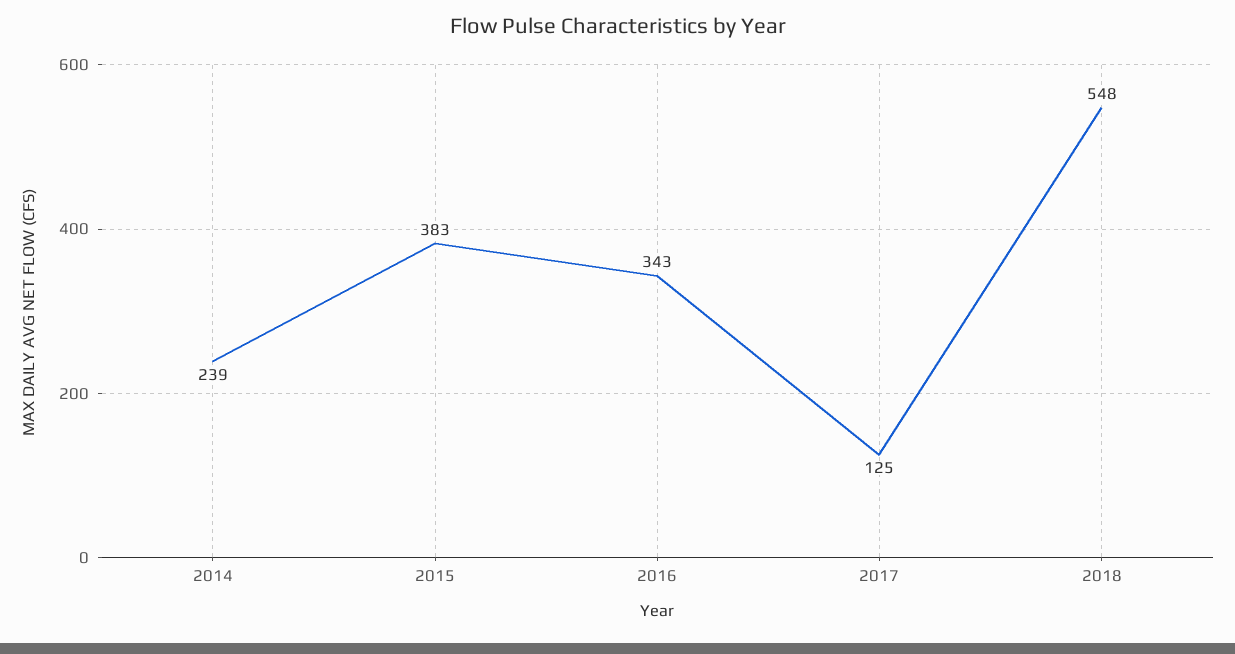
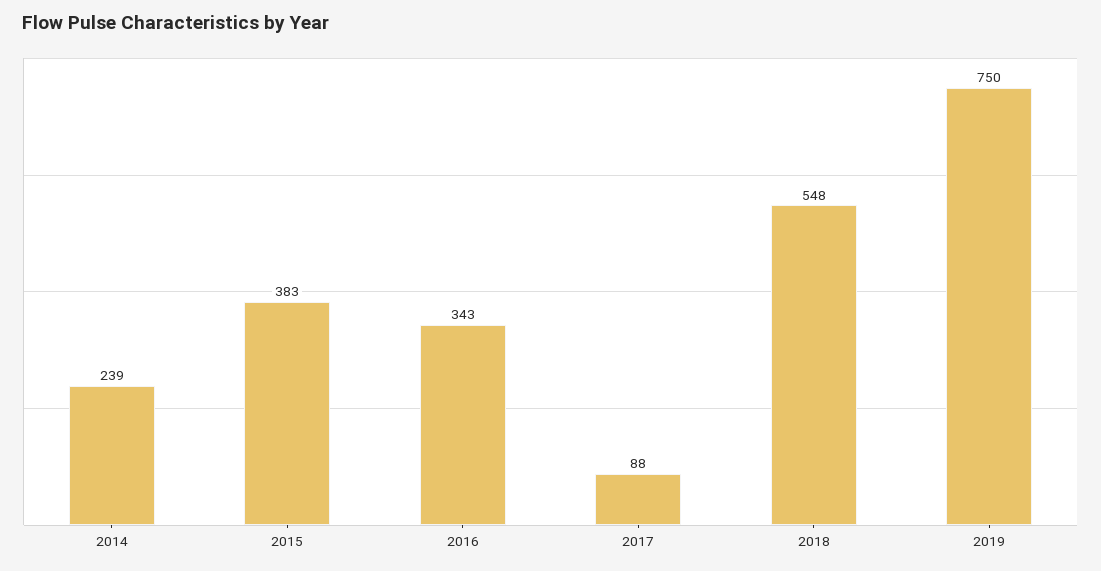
2017: 125 -> 88
2019: none -> 750

